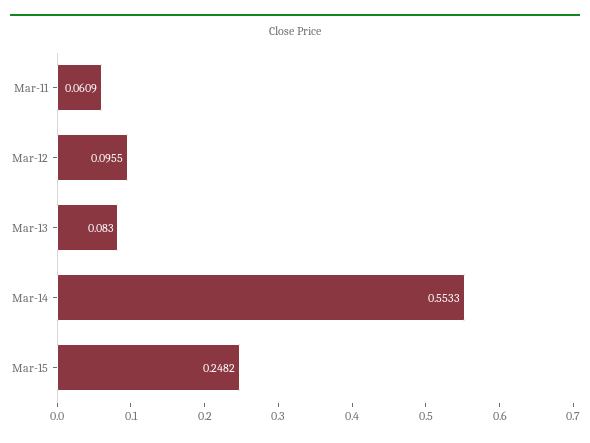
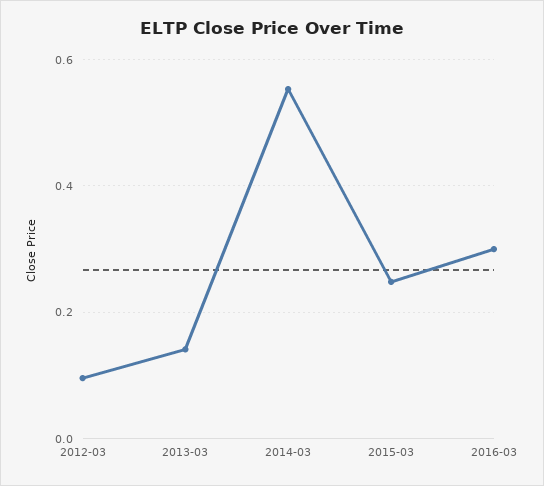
Mar-11: 0.0609 -> none
Mar-13: 0.083 -> 0.14
2016-03: none -> 0.3

